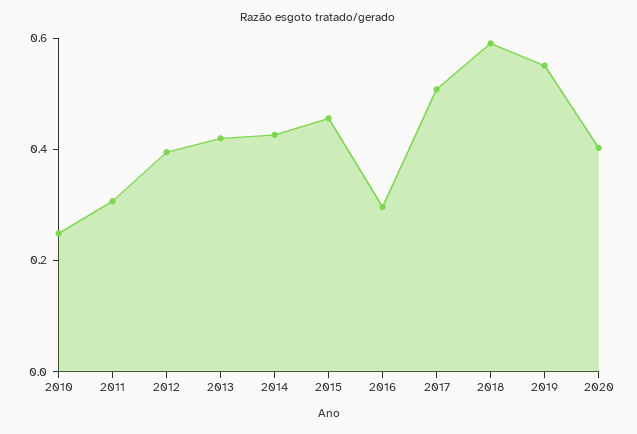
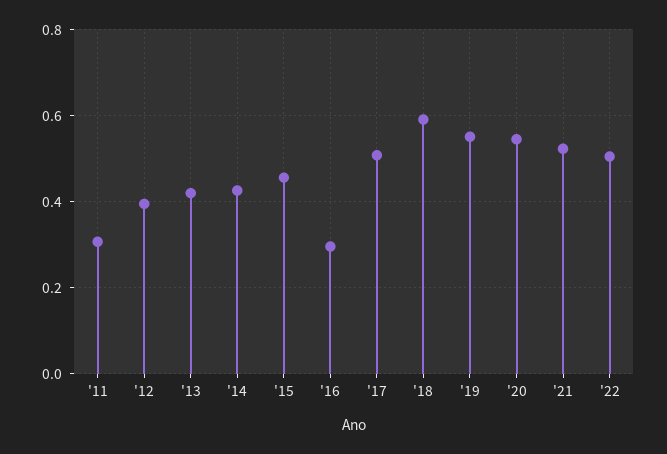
2010: 0.25 -> none
2020: 0.4 -> 0.54
'21: none -> 0.52
'22: none -> 0.5

